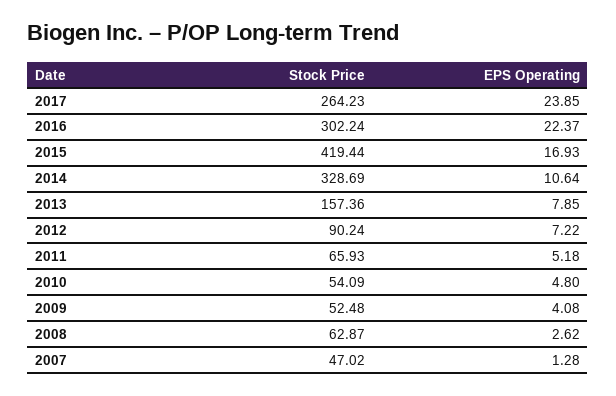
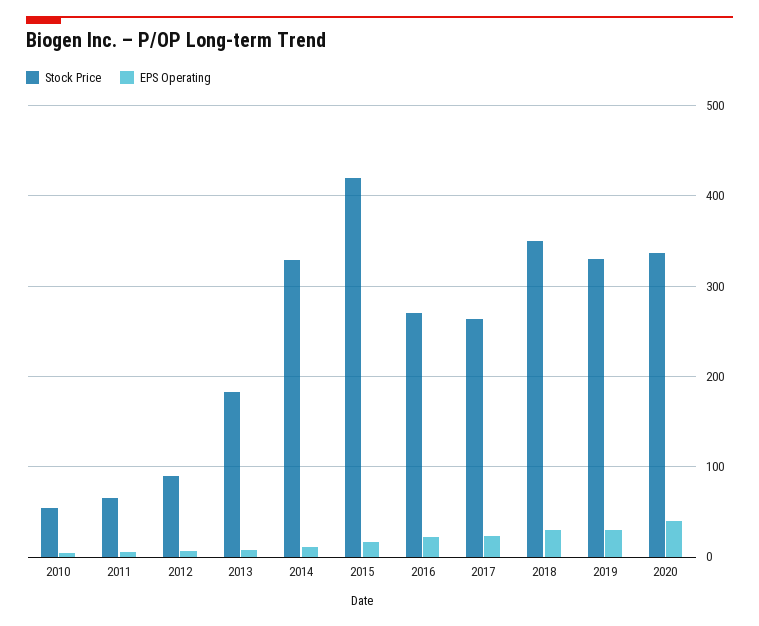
Stock Price, 2016: 302.24 -> 270
Stock Price, 2013: 157.36 -> 180
Stock Price, 2009: 52.48 -> none
EPS Operating, 2009: 4.08 -> none
Stock Price, 2008: 62.87 -> none
EPS Operating, 2008: 2.62 -> none
Stock Price, 2007: 47.02 -> none
EPS Operating, 2007: 1.28 -> none
Stock Price, 2018: none -> 350
EPS Operating, 2018: none -> 30
Stock Price, 2019: none -> 330
EPS Operating, 2019: none -> 30
Stock Price, 2020: none -> 340
EPS Operating, 2020: none -> 40

